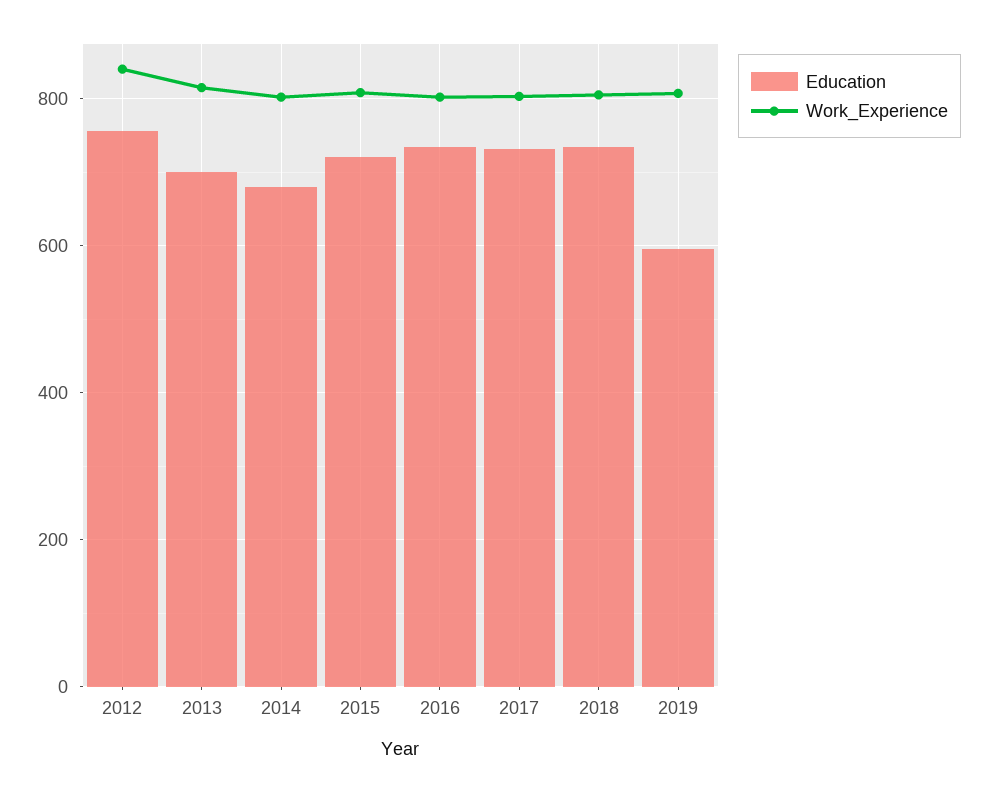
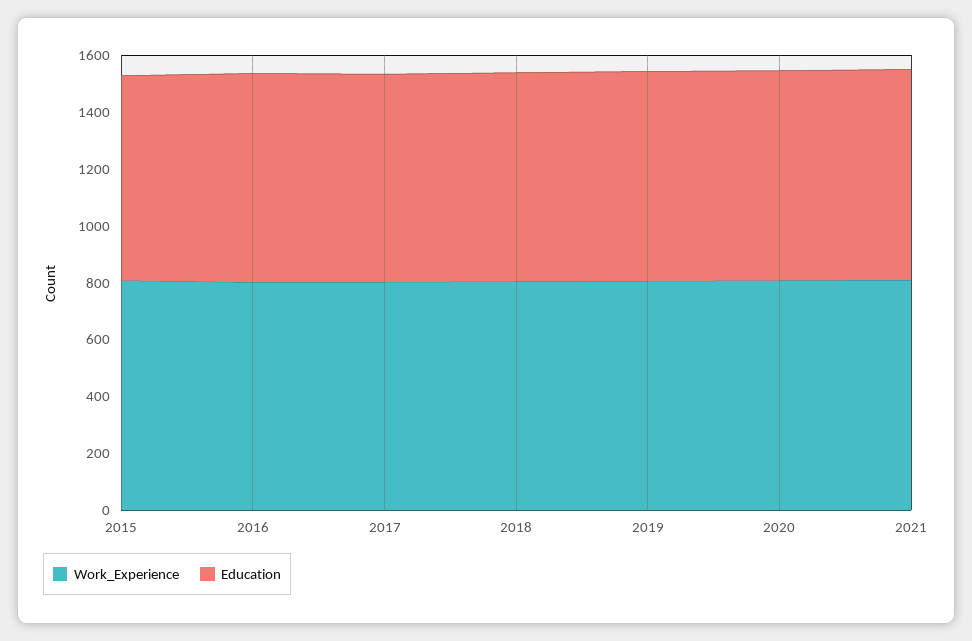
Education, 2012: 760 -> none
Work_Experience, 2012: 840 -> none
Education, 2013: 700 -> none
Work_Experience, 2013: 820 -> none
Education, 2014: 680 -> none
Work_Experience, 2014: 800 -> none
Education, 2019: 600 -> 750
Work_Experience, 2020: none -> 800
Education, 2020: none -> 750
Work_Experience, 2021: none -> 800
Education, 2021: none -> 750

